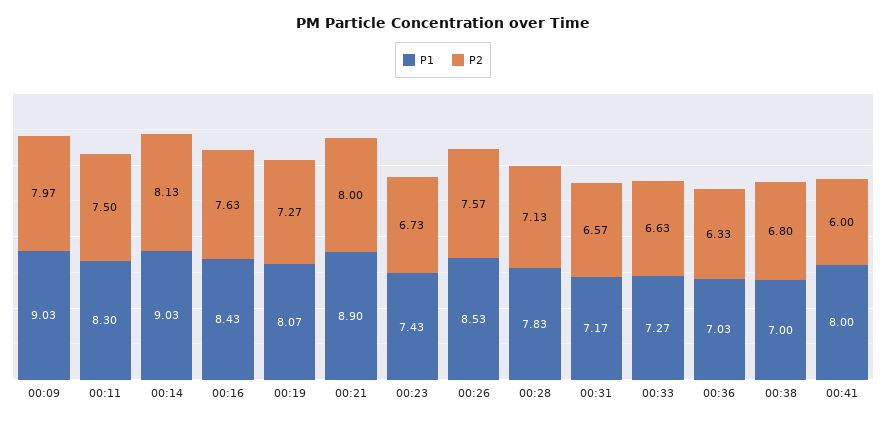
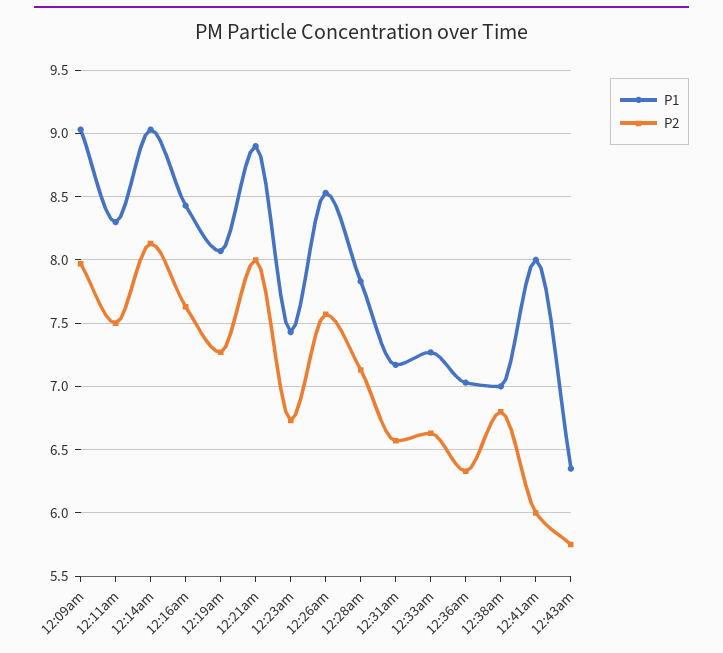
P1, 12:43am: none -> 6.35
P2, 12:43am: none -> 5.75

